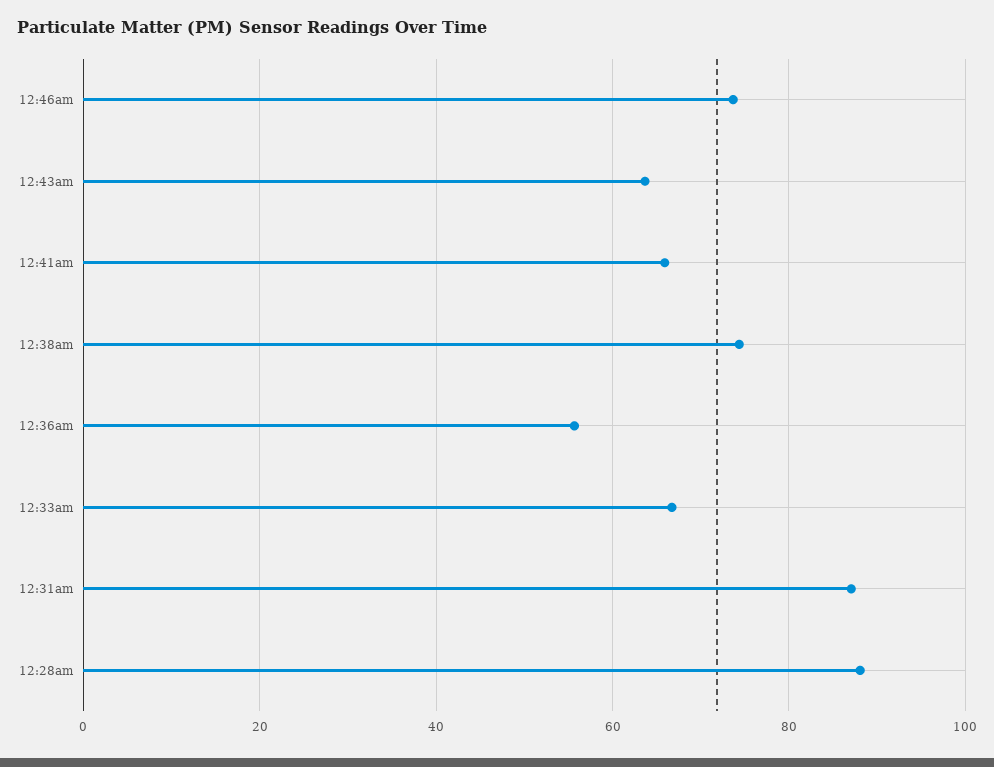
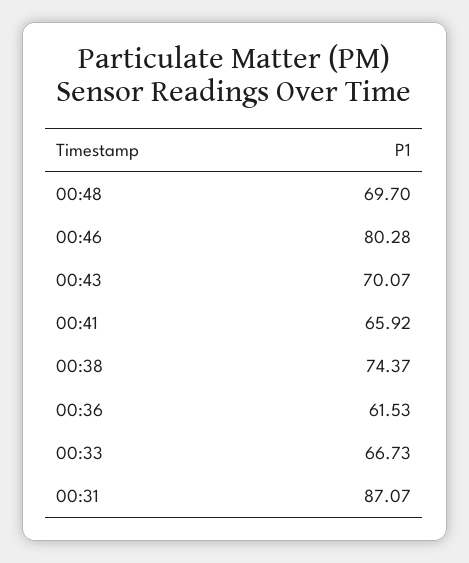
12:46am: 74 -> 80.28
12:43am: 64 -> 70.07
12:36am: 56 -> 61.53
12:28am: 88 -> none
00:48: none -> 69.7

